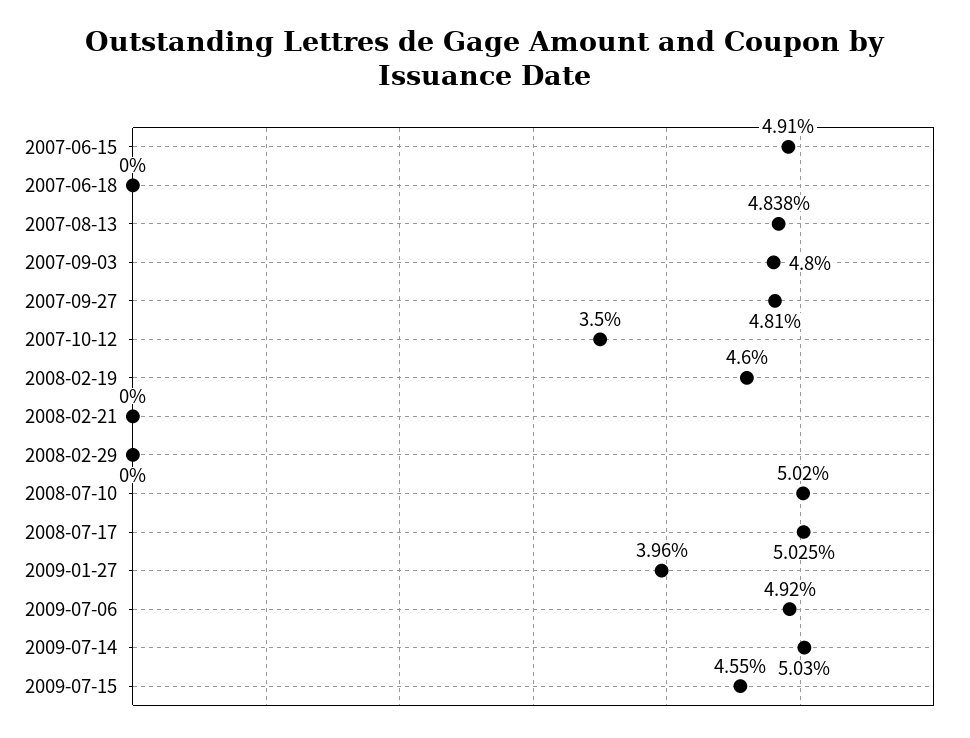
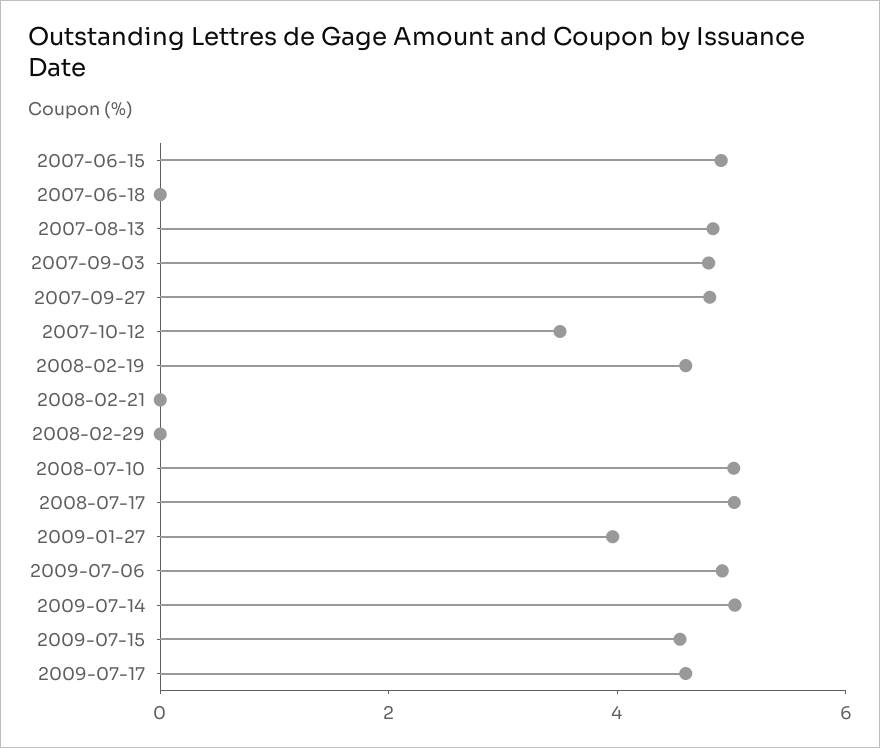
2009-07-17: none -> 4.5

